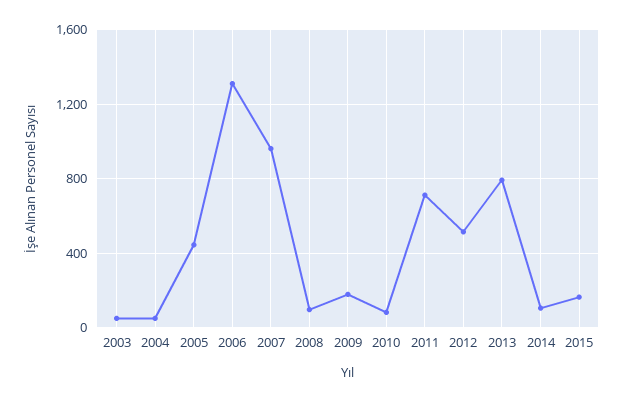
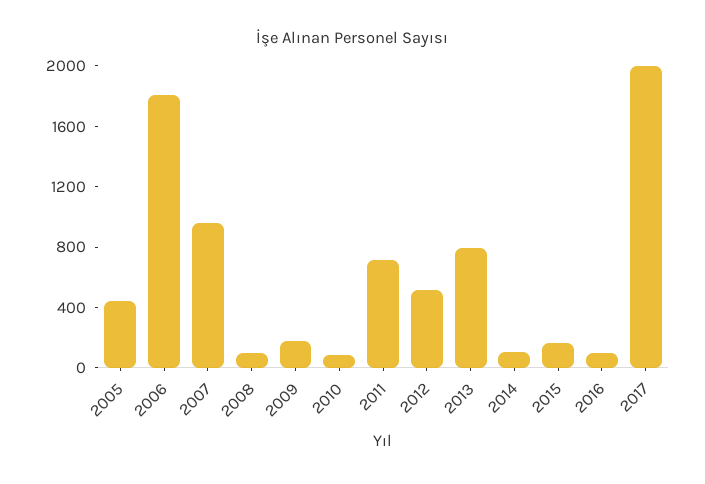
2003: 50 -> none
2004: 50 -> none
2006: 1300 -> 1800
2016: none -> 100
2017: none -> 2000

